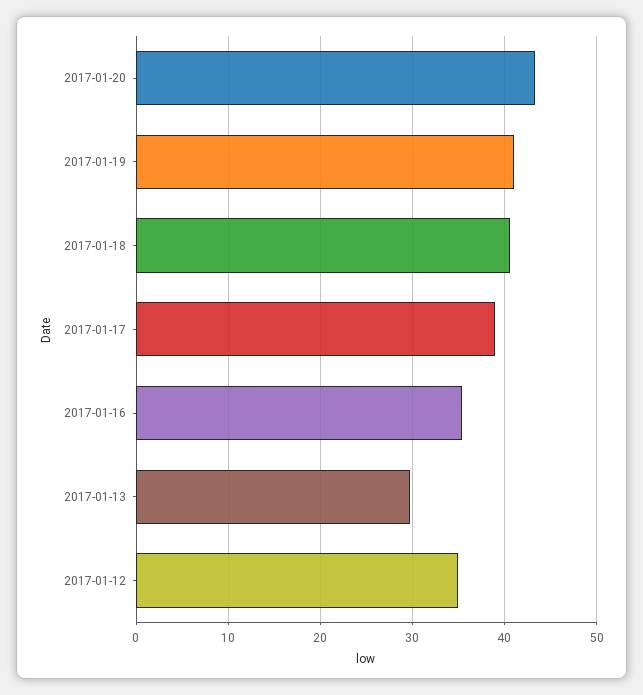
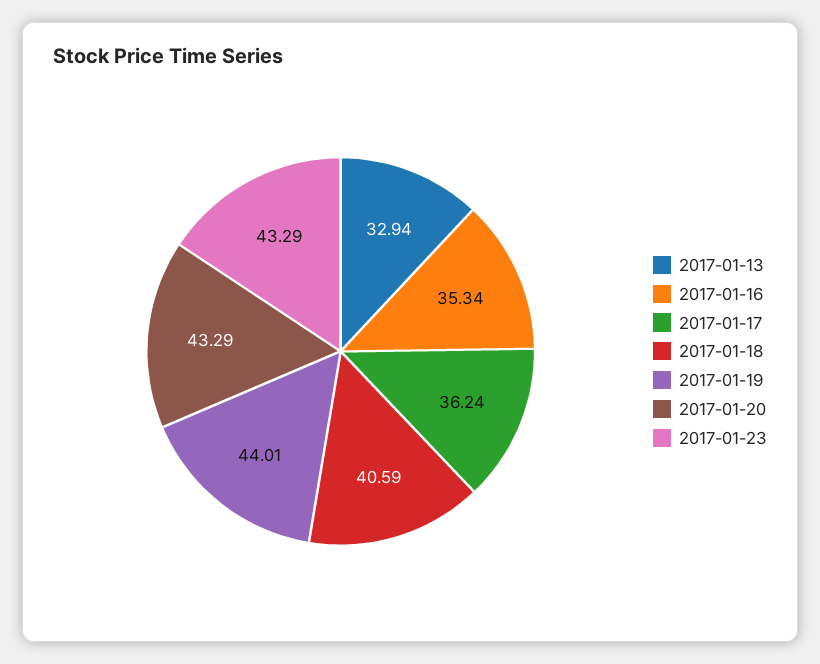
2017-01-19: 41 -> 44.01
2017-01-17: 39 -> 36.24
2017-01-13: 30 -> 32.94
2017-01-12: 35 -> none
2017-01-23: none -> 43.29

